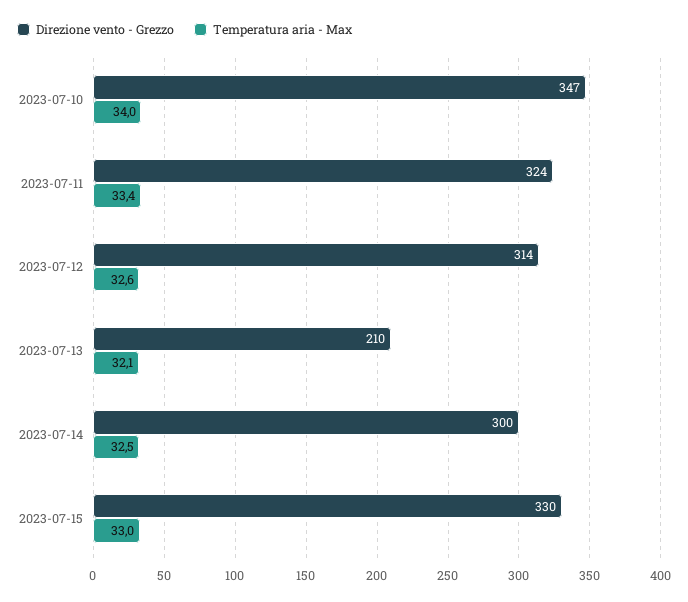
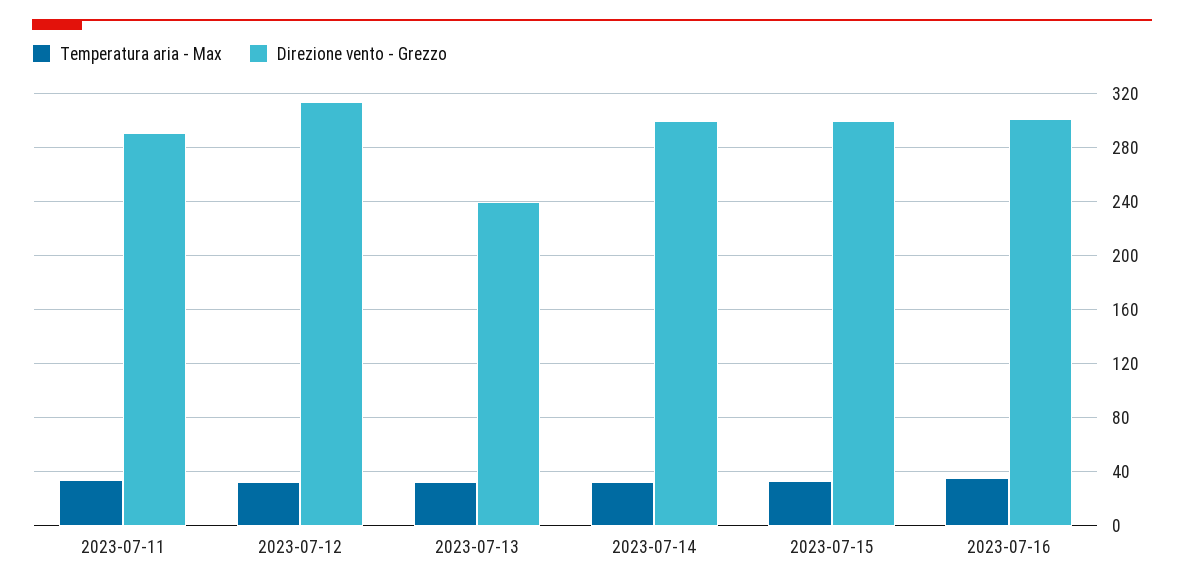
Direzione vento - Grezzo, 2023-07-10: 347 -> none
Temperatura aria - Max, 2023-07-10: 34 -> none
Direzione vento - Grezzo, 2023-07-11: 324 -> 290
Direzione vento - Grezzo, 2023-07-13: 210 -> 240
Direzione vento - Grezzo, 2023-07-15: 330 -> 300
Temperatura aria - Max, 2023-07-16: none -> 35
Direzione vento - Grezzo, 2023-07-16: none -> 300

